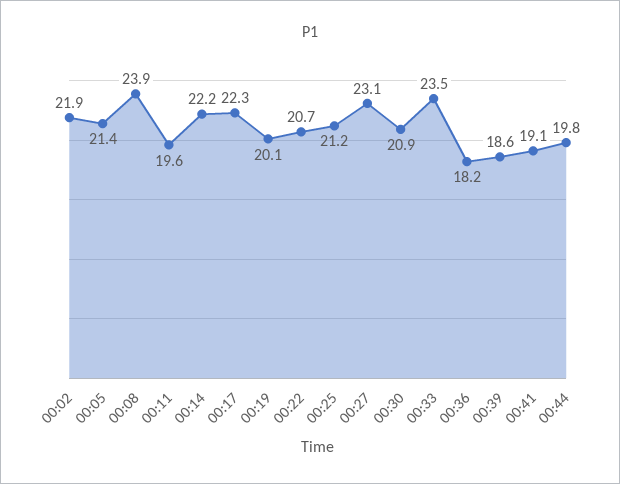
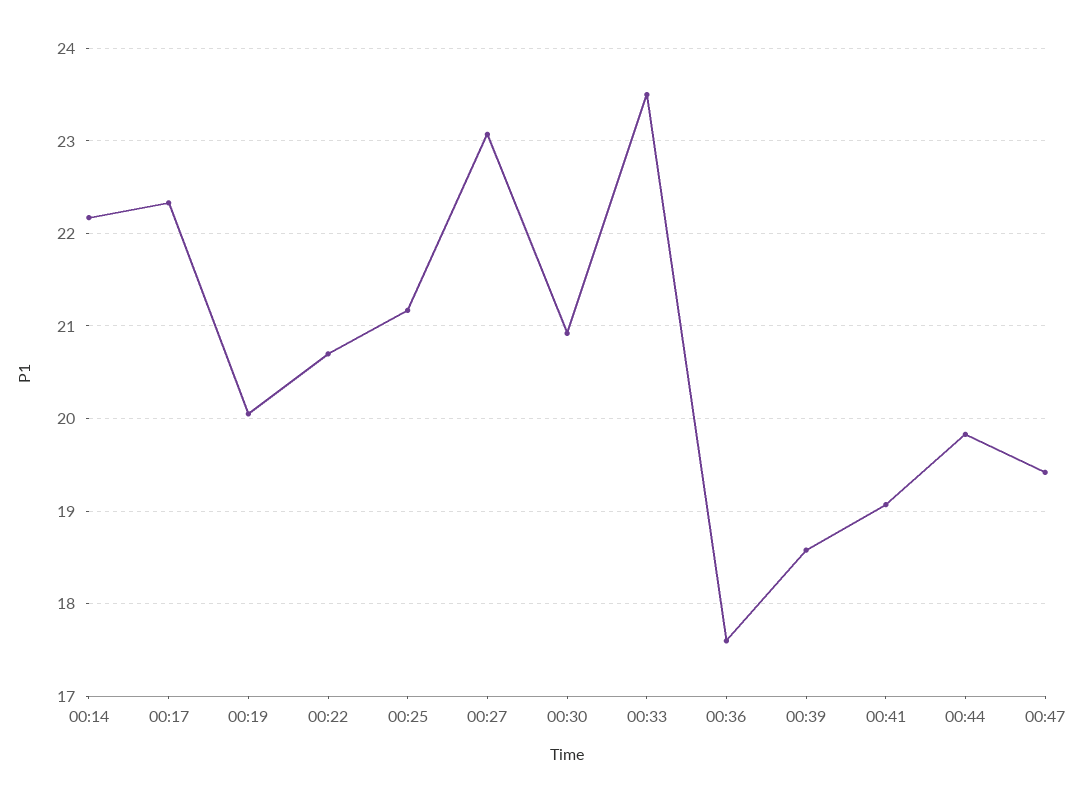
00:02: 21.9 -> none
00:05: 21.4 -> none
00:08: 23.9 -> none
00:11: 19.6 -> none
00:36: 18.2 -> 17.6
00:47: none -> 19.4

